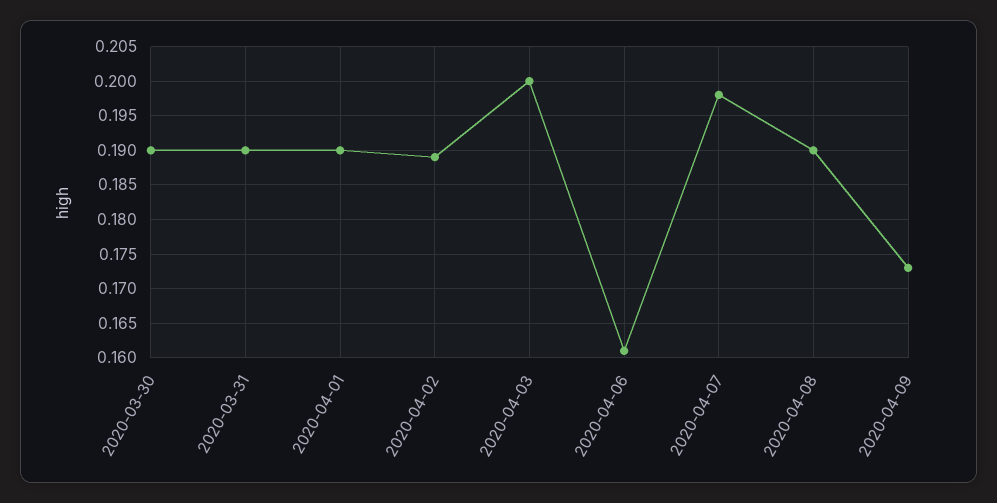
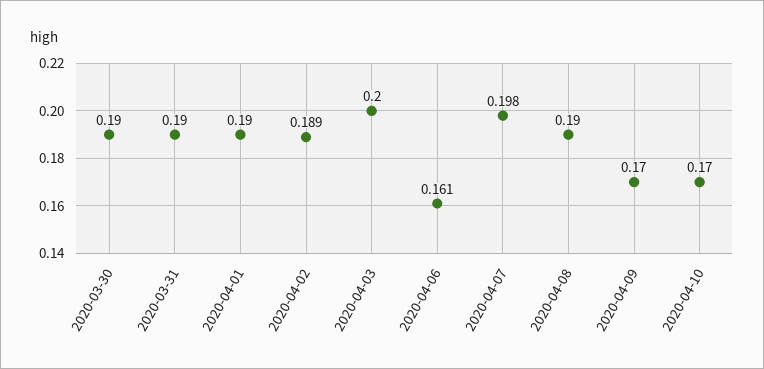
2020-04-09: 0.173 -> 0.17
2020-04-10: none -> 0.17

